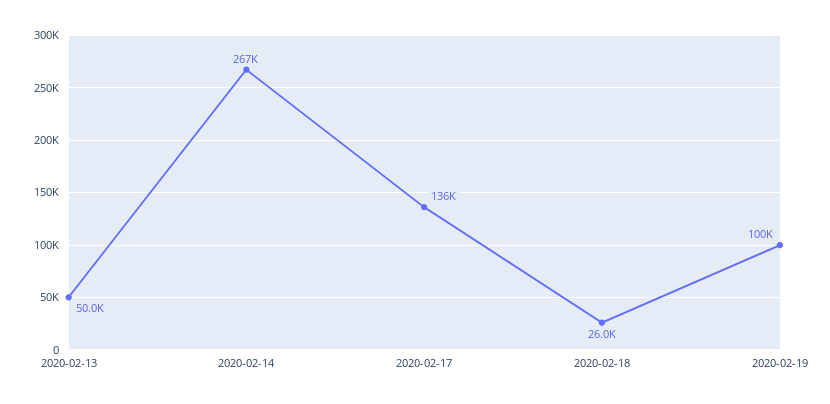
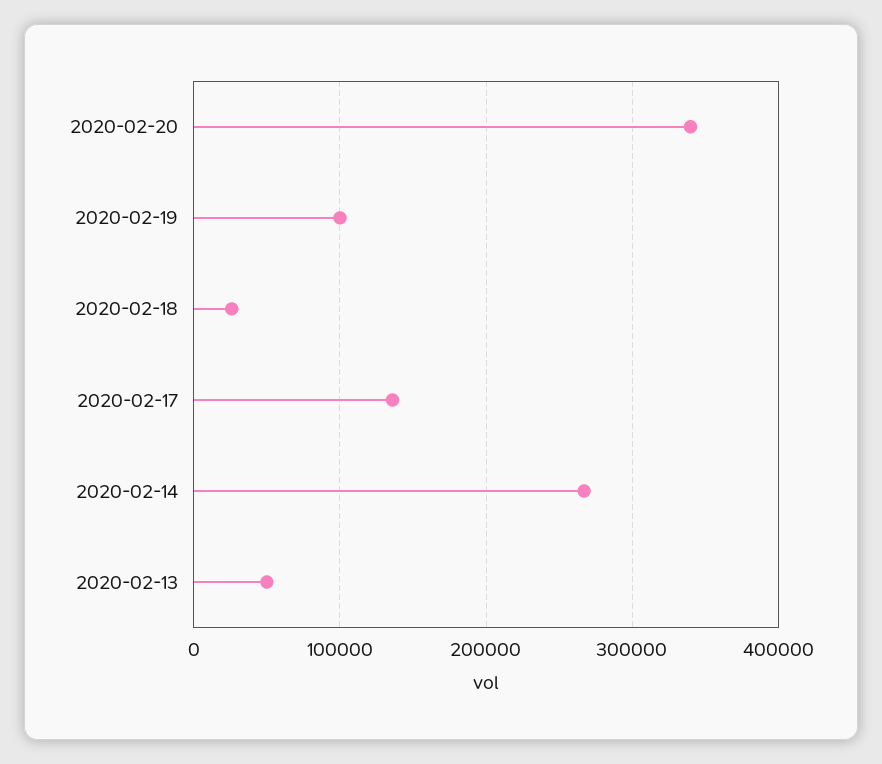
2020-02-20: none -> 340000

